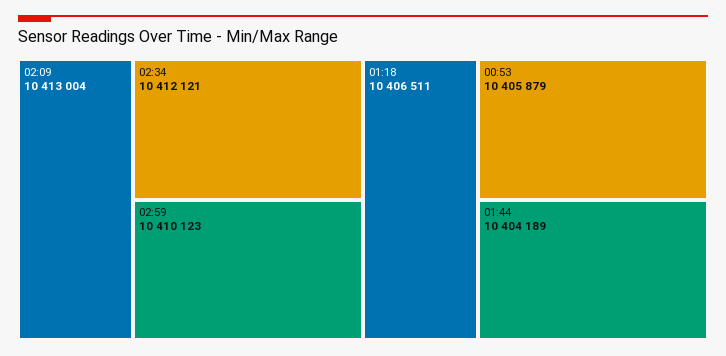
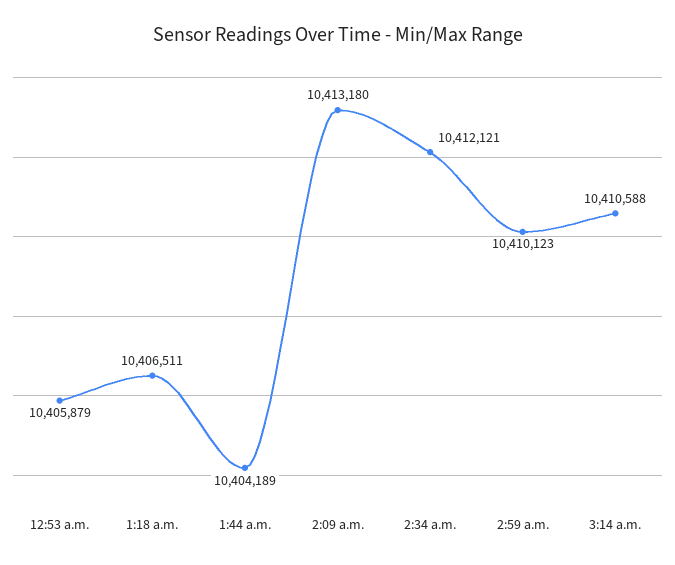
02:09: 10413004 -> 10413180
3:14 a.m.: none -> 10410588

